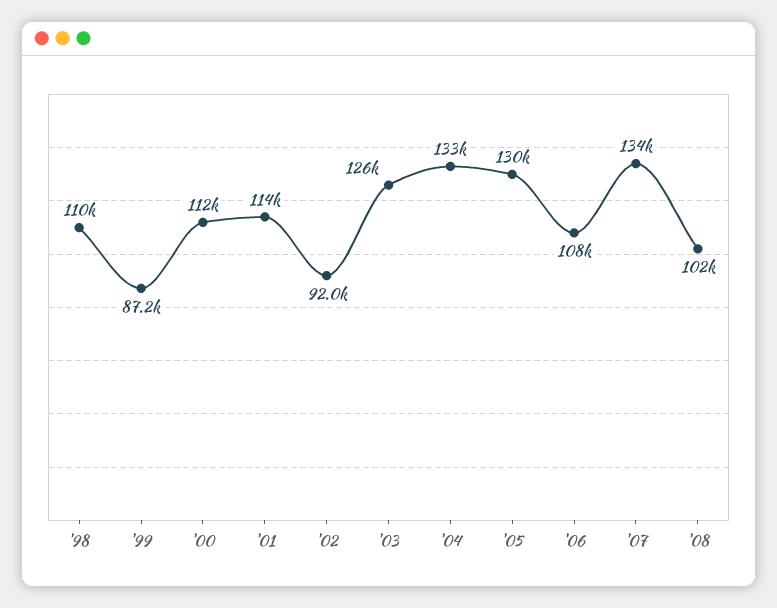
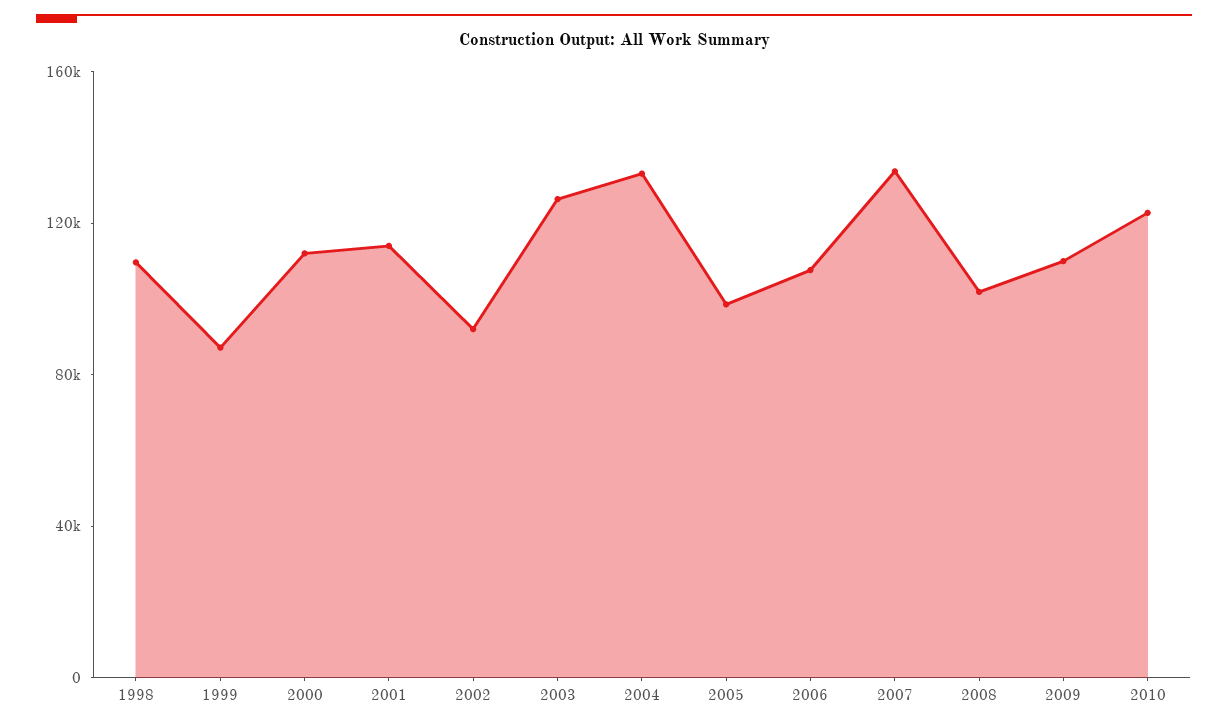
'05: 130000 -> 100000
2009: none -> 110000
2010: none -> 120000

